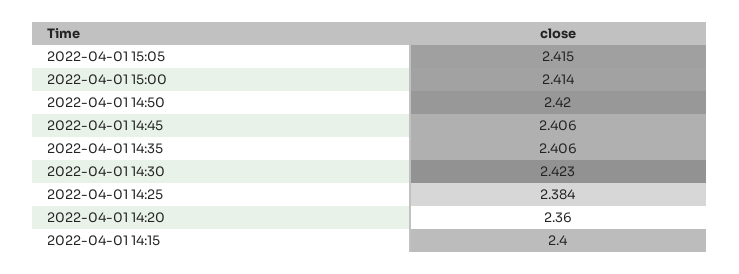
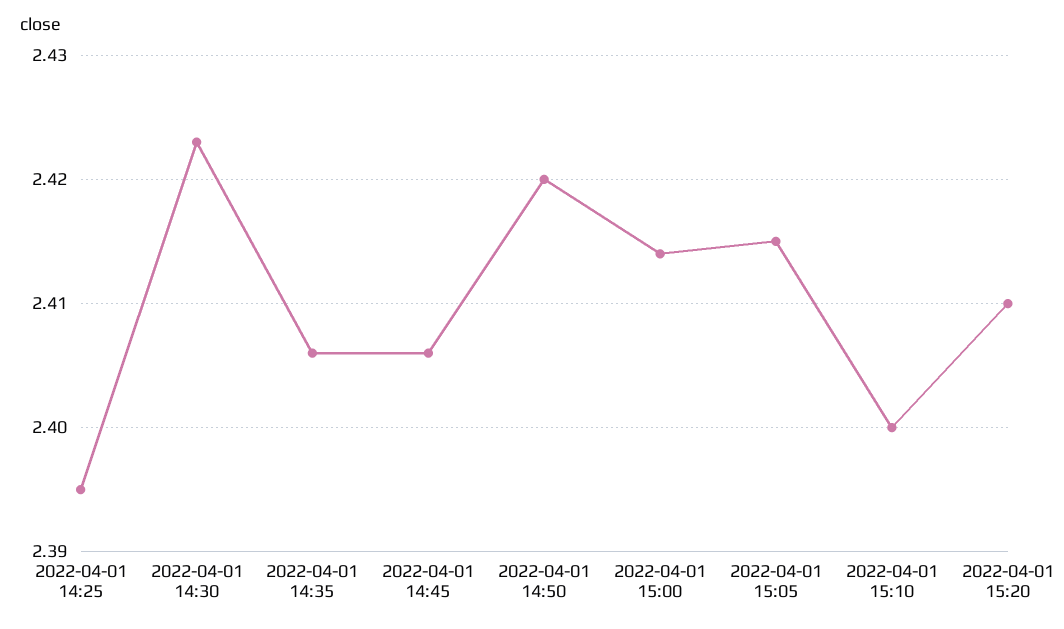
2022-04-01 14:25: 2.384 -> 2.395
2022-04-01 14:20: 2.36 -> none
2022-04-01 14:15: 2.4 -> none
2022-04-01 15:10: none -> 2.4
2022-04-01 15:20: none -> 2.41

